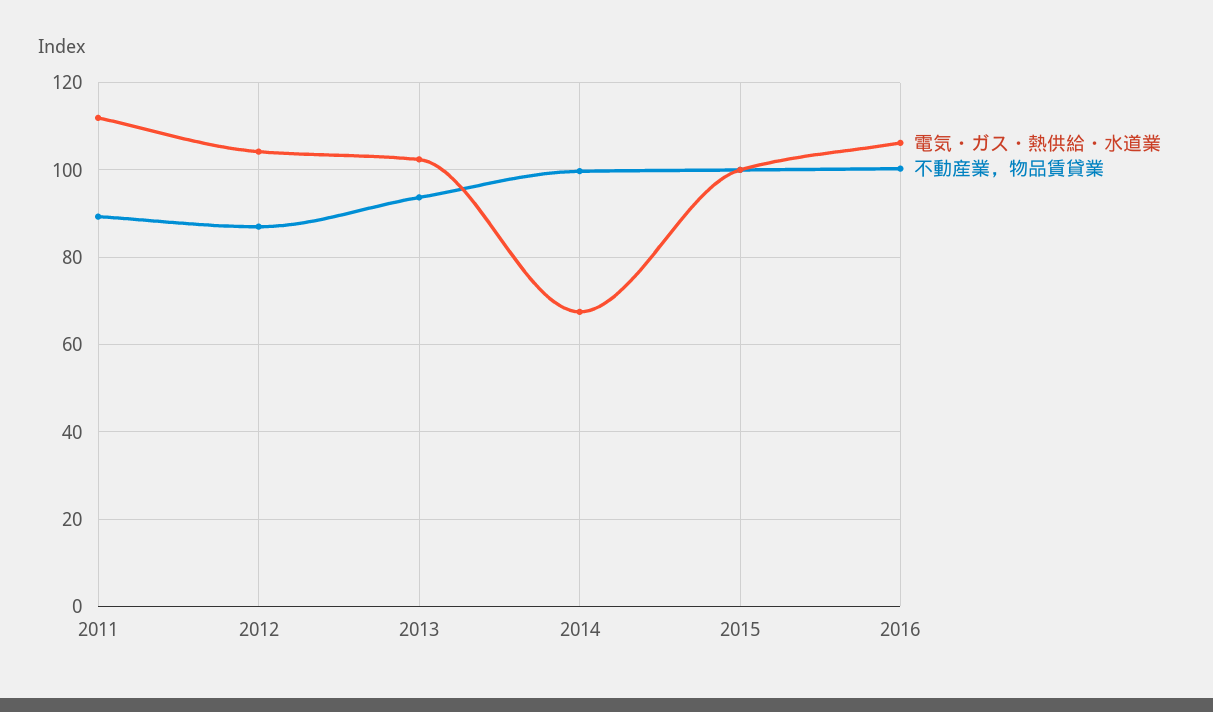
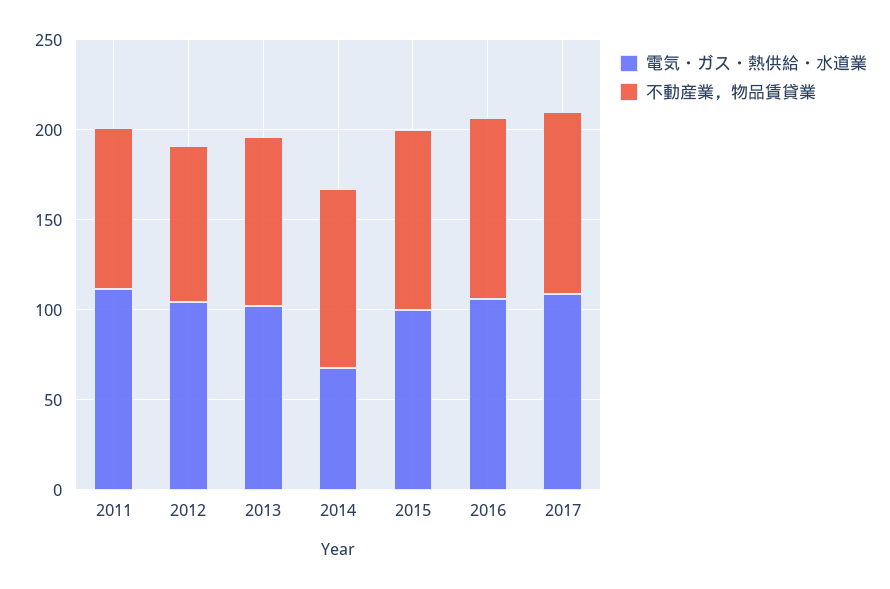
電気・ガス・熱供給・水道業, 2017: none -> 110
不動産業，物品賃貸業, 2017: none -> 100

